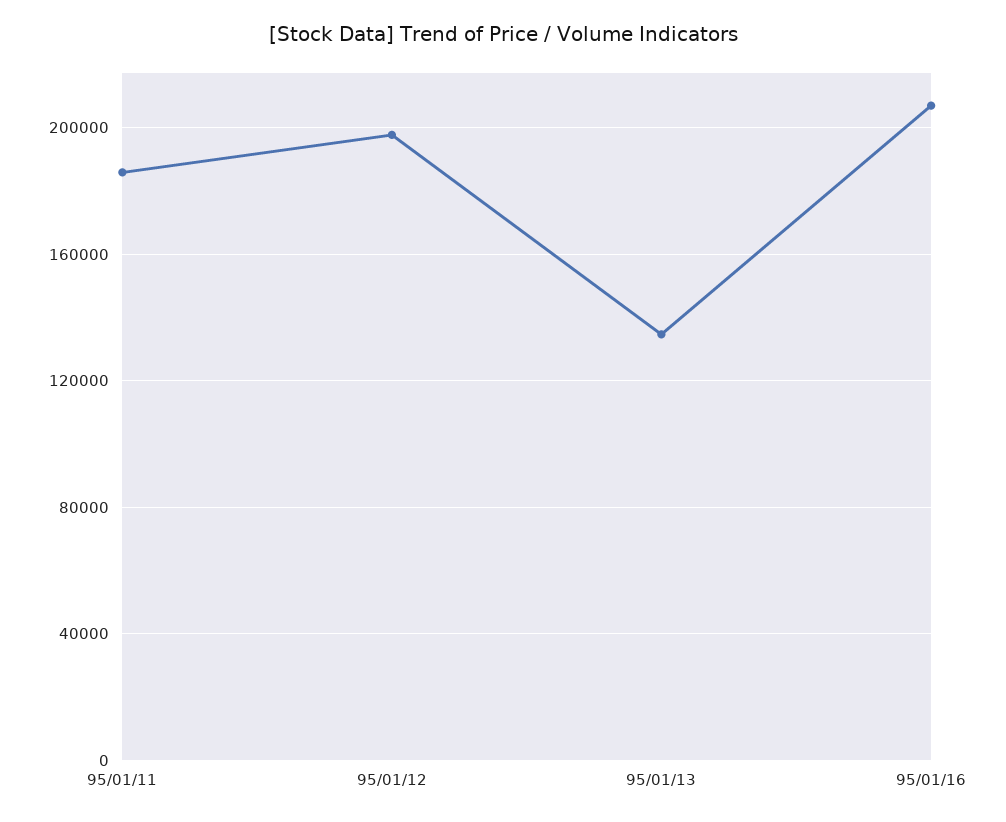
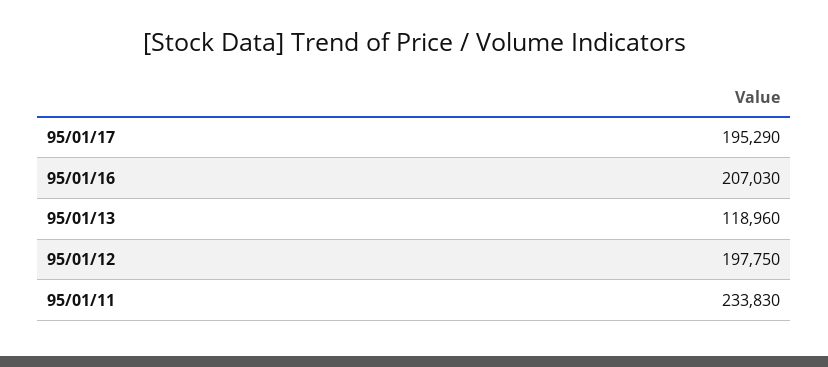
95/01/11: 185000 -> 233830
95/01/13: 135000 -> 118960
95/01/17: none -> 195290

